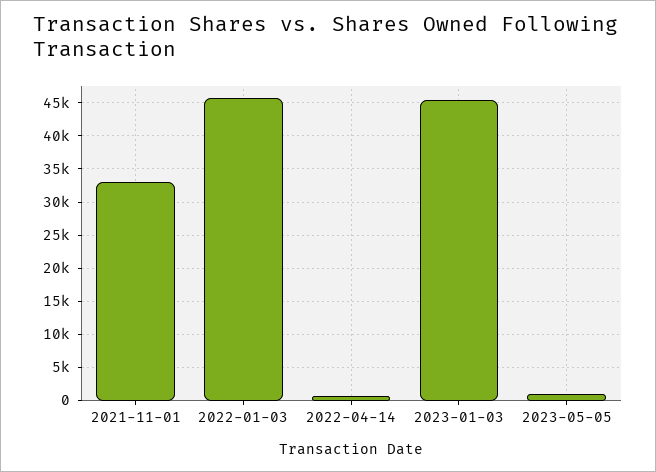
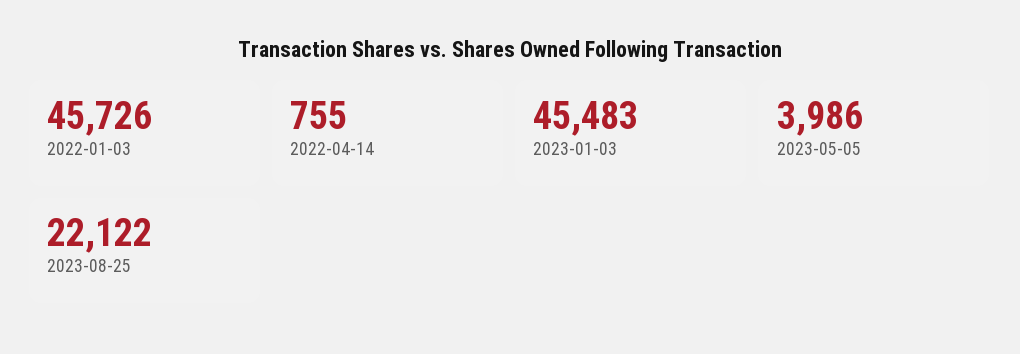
2021-11-01: 33000 -> none
2023-05-05: 1000 -> 3986
2023-08-25: none -> 22122

